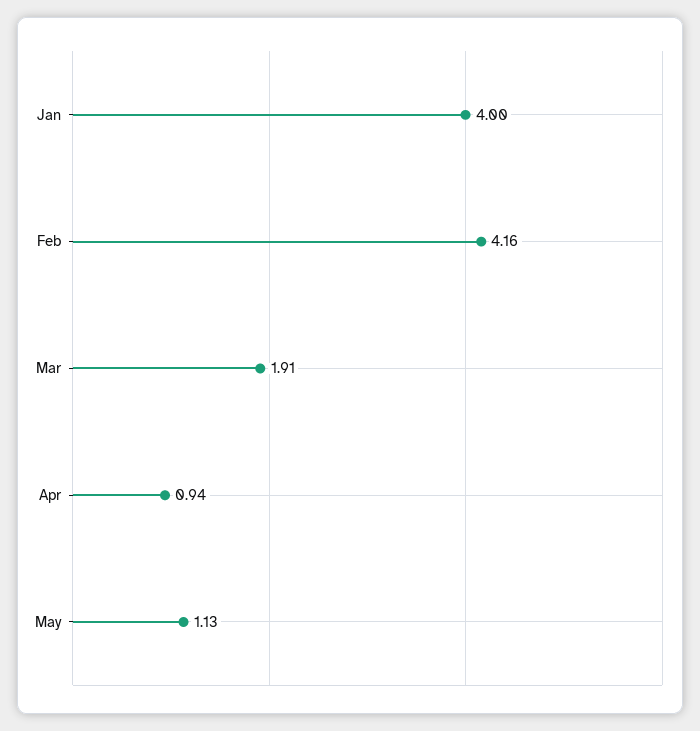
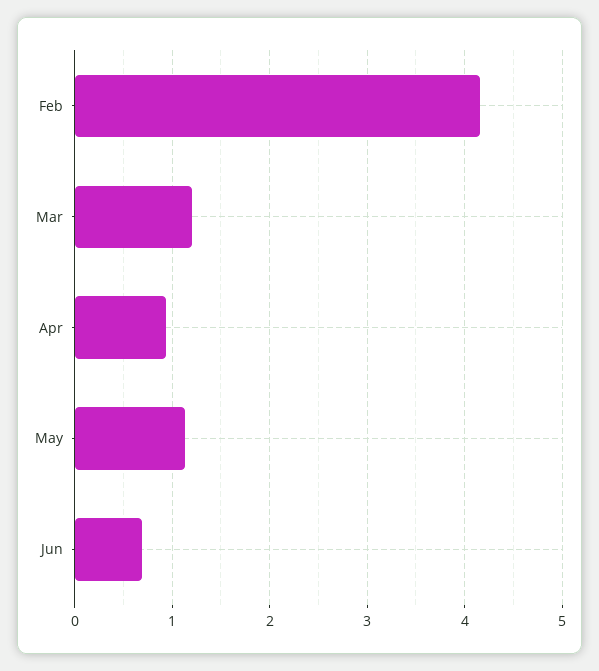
Jan: 4 -> none
Mar: 1.91 -> 1.2
Jun: none -> 0.7

